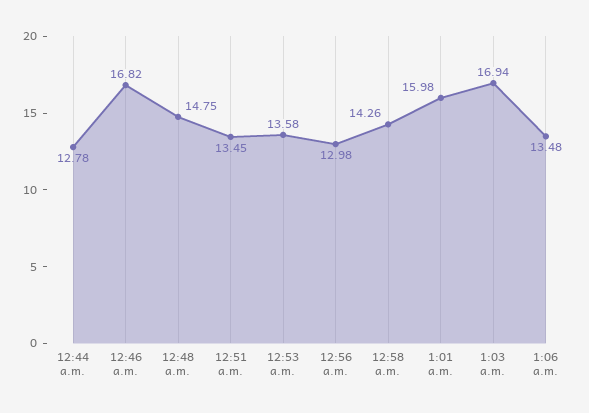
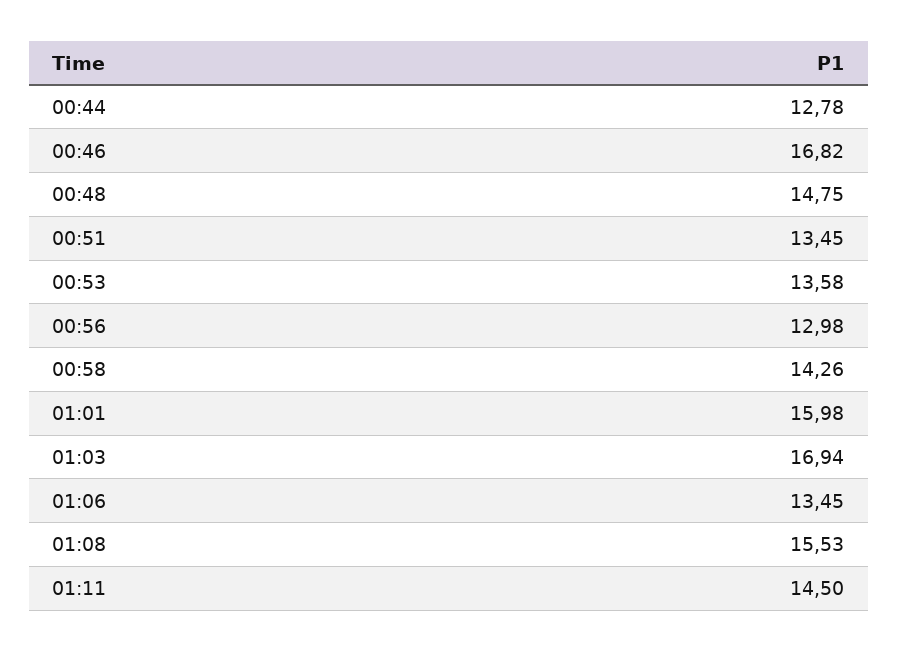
1:06 a.m.: 13.48 -> 13.45
01:08: none -> 15.53
01:11: none -> 14.5

